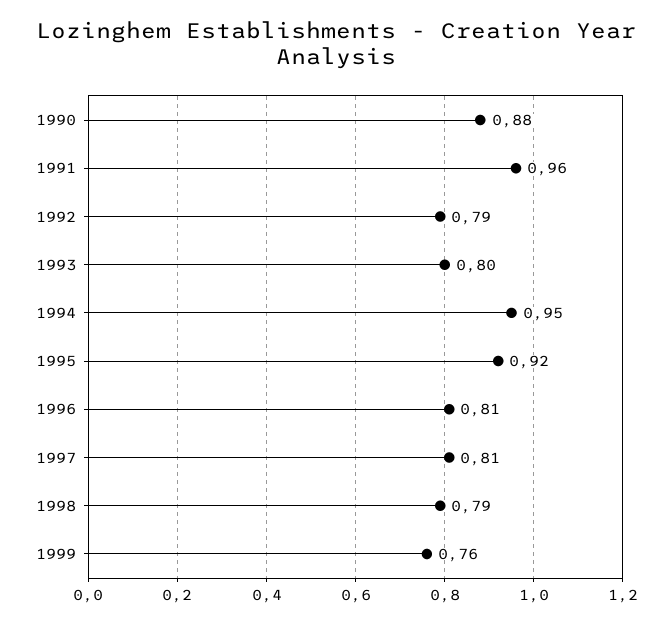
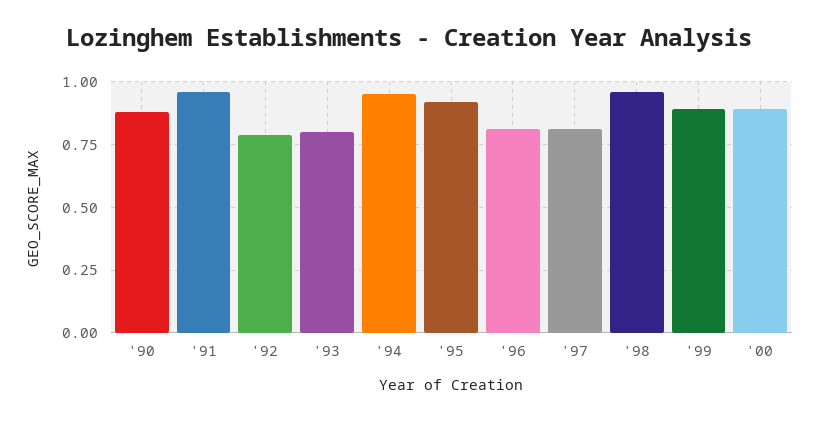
1998: 0.79 -> 0.95
1999: 0.76 -> 0.9
'00: none -> 0.9

